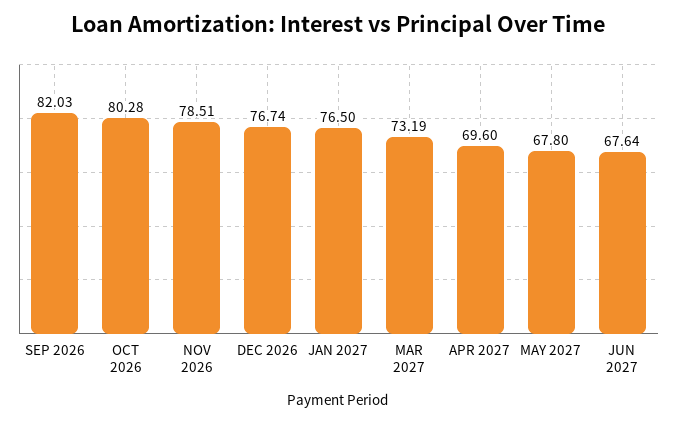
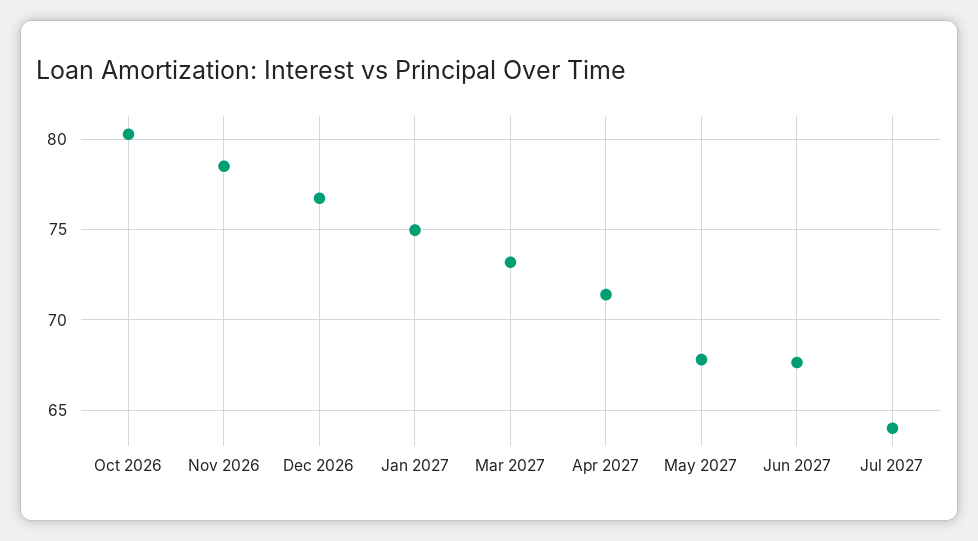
SEP 2026: 82.03 -> none
JAN 2027: 76.5 -> 75
APR 2027: 69.6 -> 71.5
Jul 2027: none -> 64

